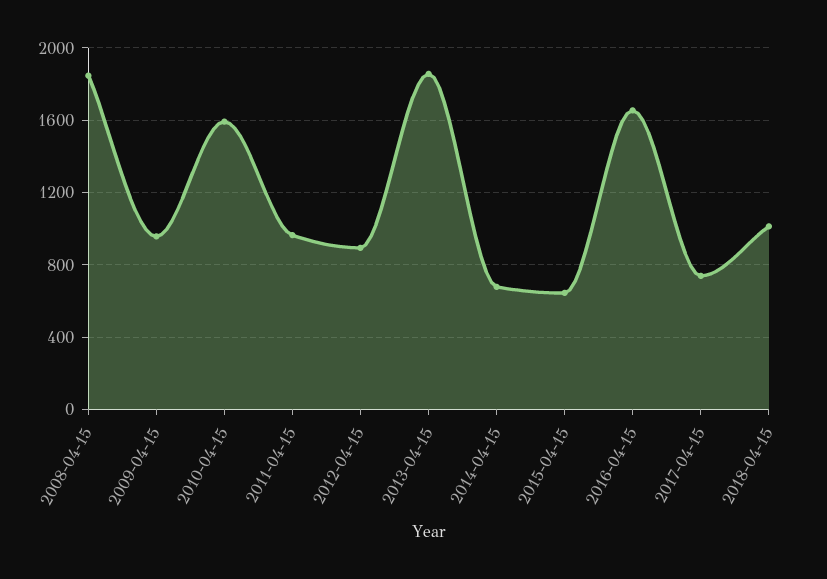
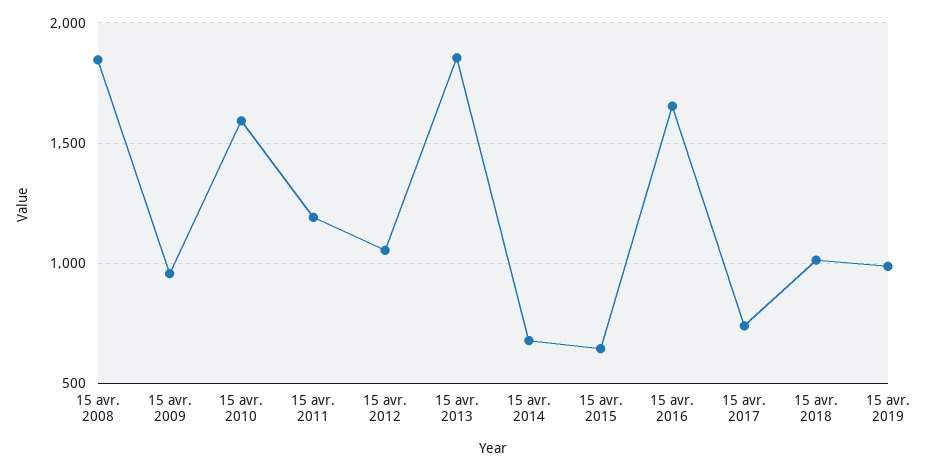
2011-04-15: 950 -> 1200
2012-04-15: 900 -> 1050
15 avr. 2019: none -> 1000

